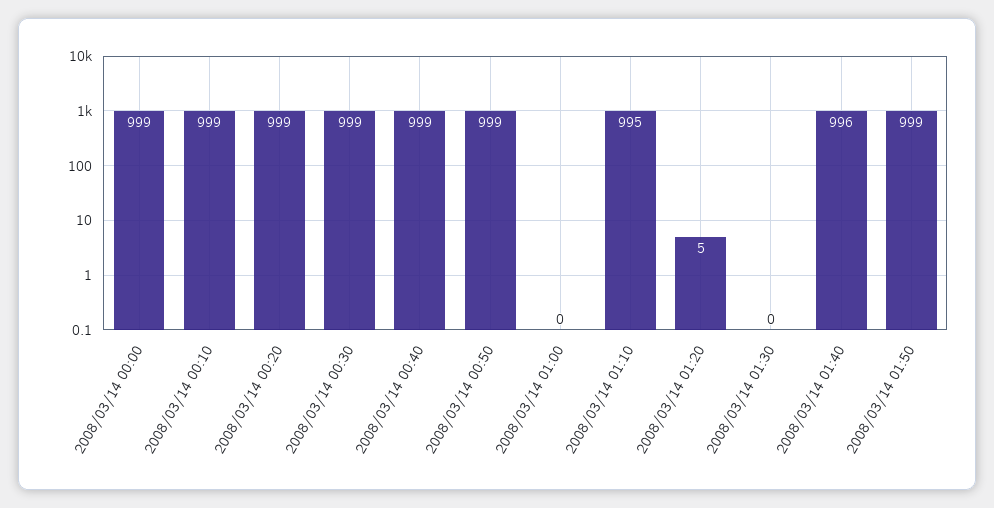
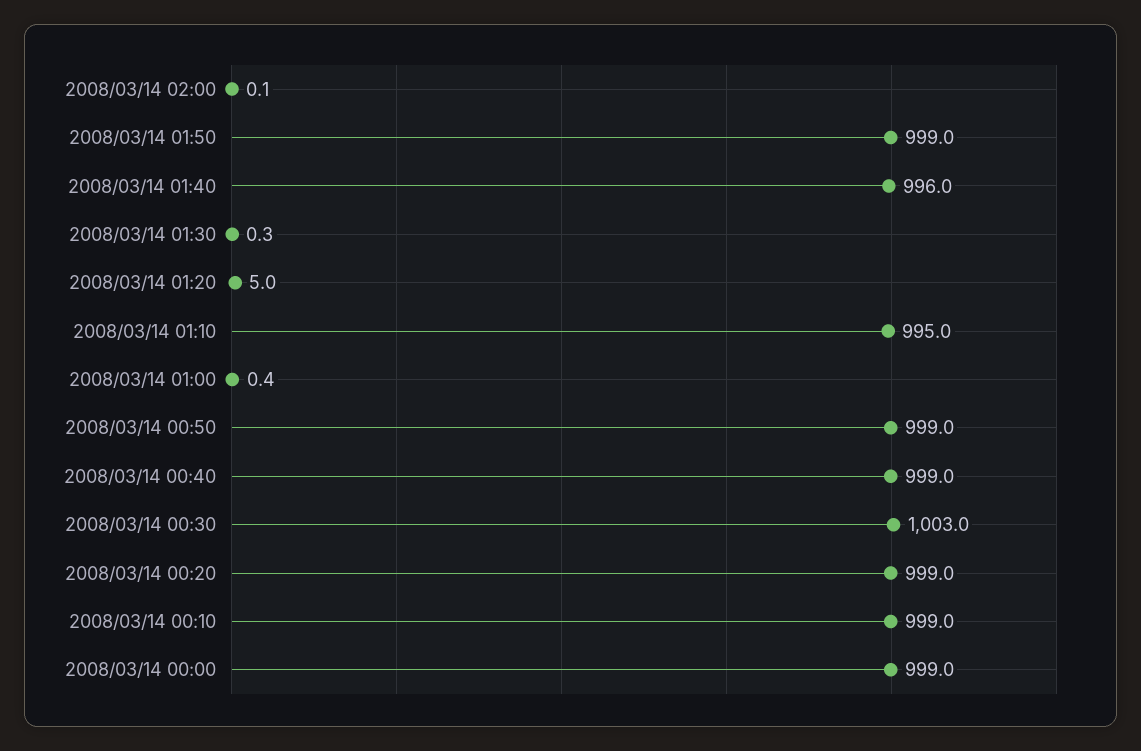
2008/03/14 00:30: 999 -> 1003
2008/03/14 02:00: none -> 0.1

